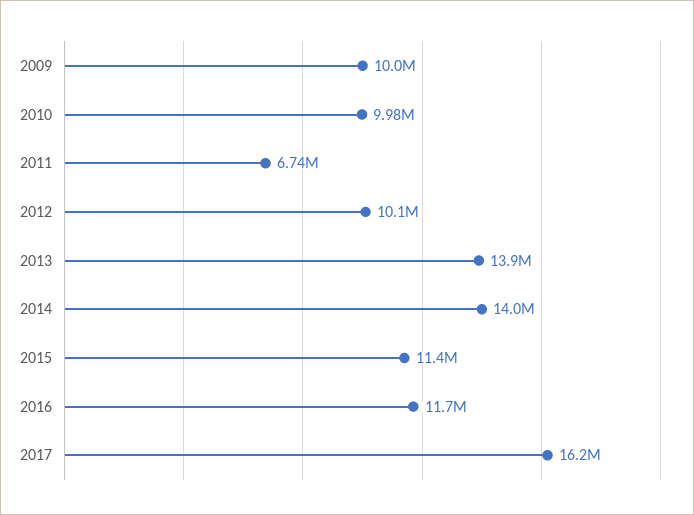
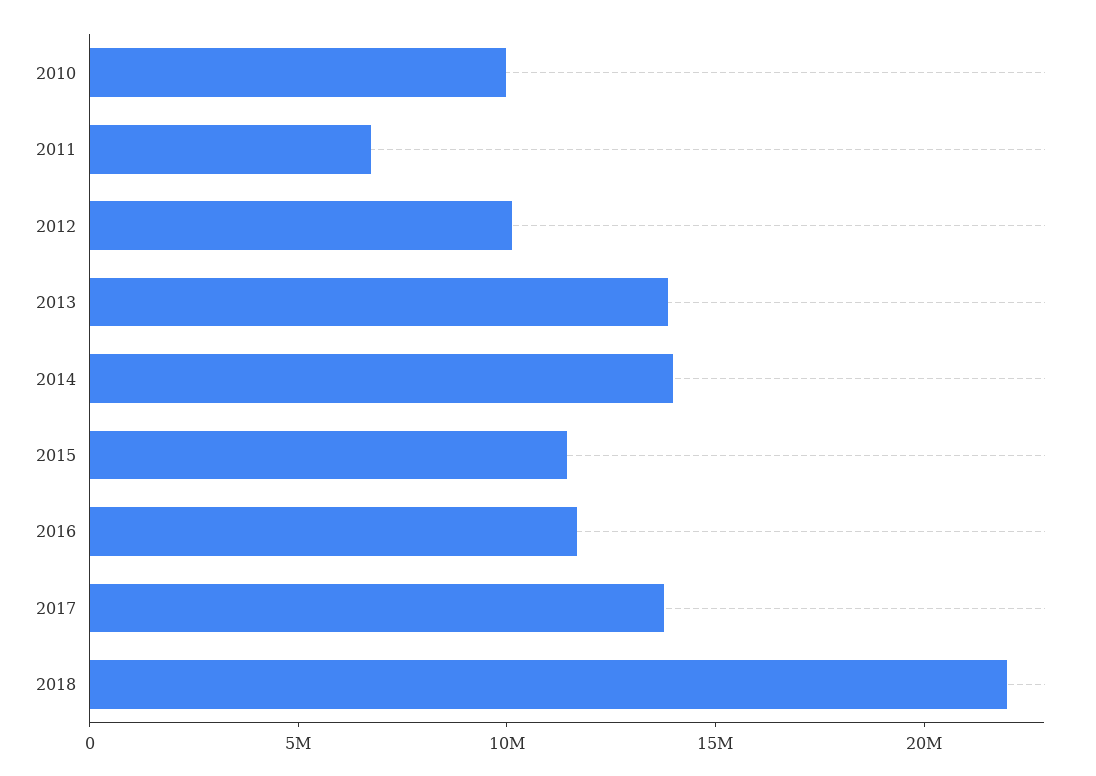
2009: 10000000 -> none
2017: 16200000 -> 14000000
2018: none -> 22000000

